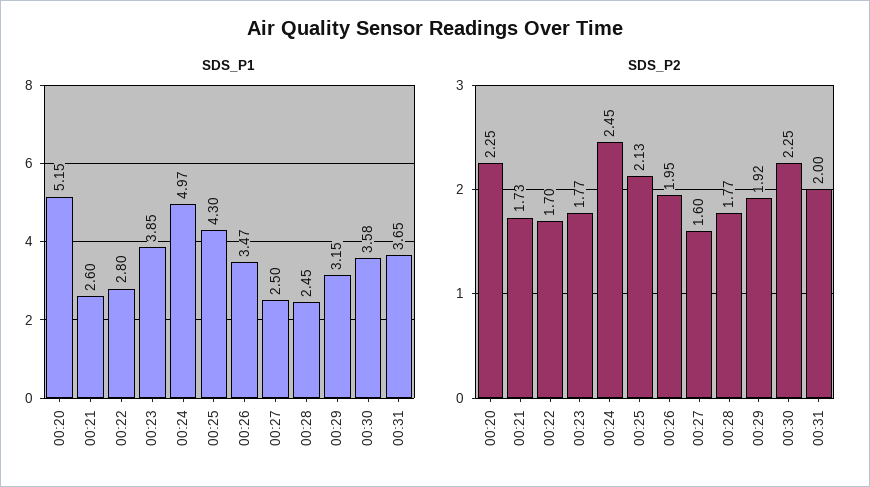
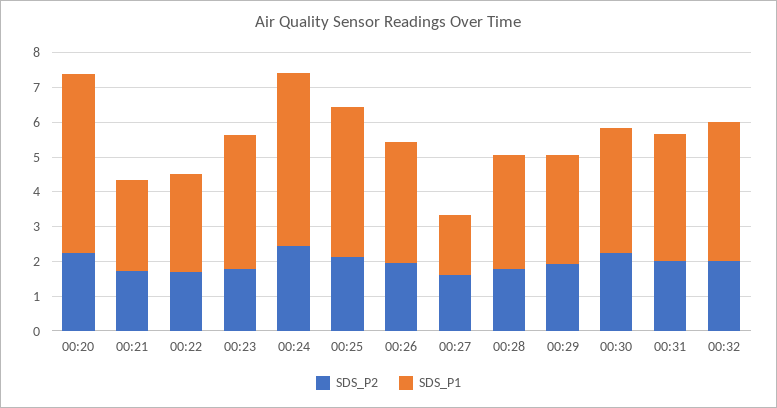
SDS_P1, 00:27: 2.5 -> 1.75
SDS_P1, 00:28: 2.45 -> 3.25
SDS_P2, 00:32: none -> 2
SDS_P1, 00:32: none -> 4

